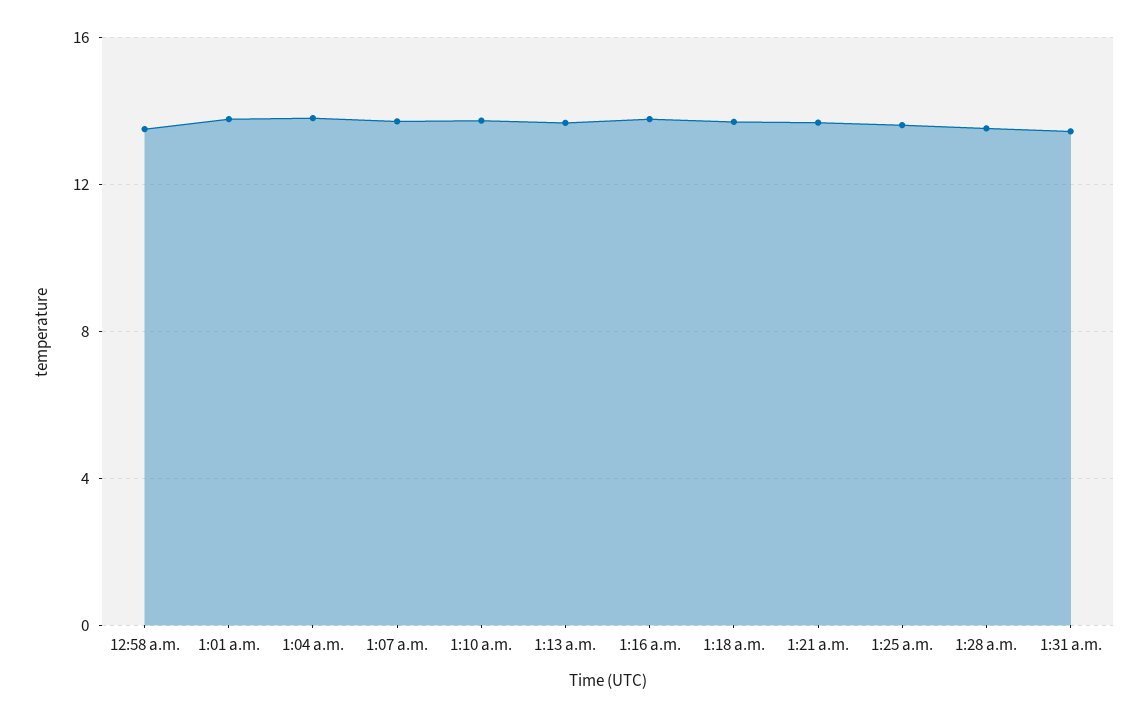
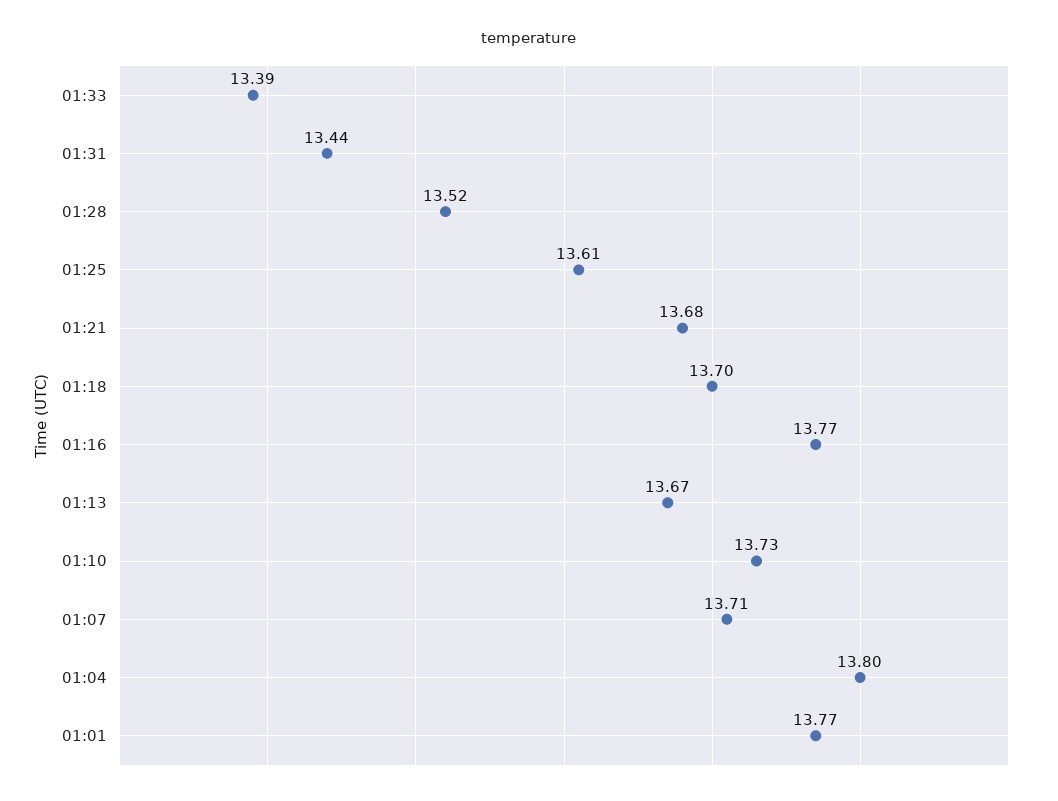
12:58 a.m.: 13.5 -> none
01:33: none -> 13.39

